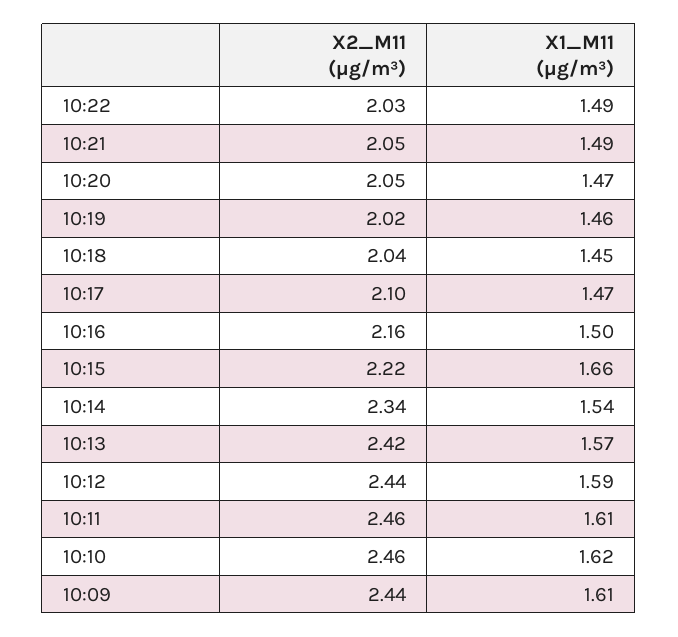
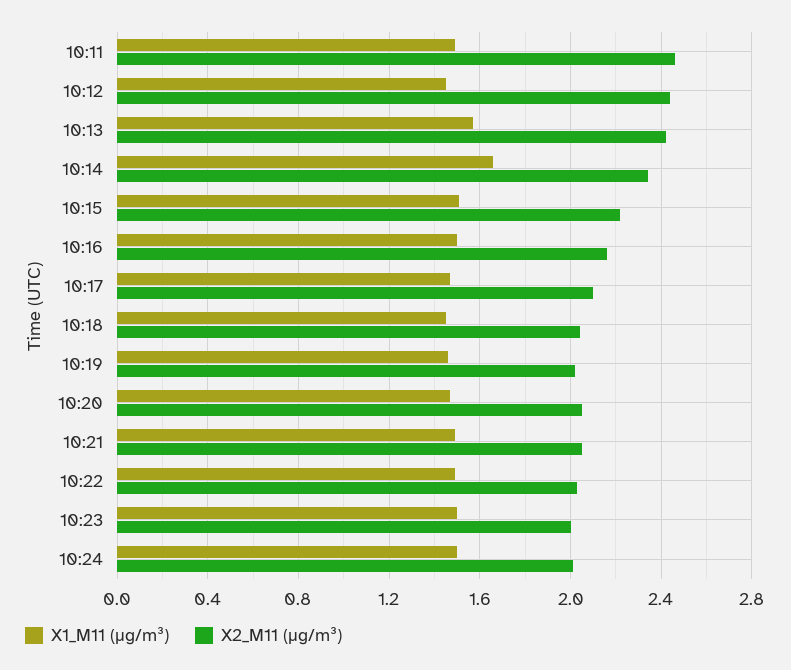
X1_M11 (μg/m³), 10:15: 1.66 -> 1.5
X1_M11 (μg/m³), 10:14: 1.54 -> 1.65
X1_M11 (μg/m³), 10:12: 1.59 -> 1.45
X1_M11 (μg/m³), 10:11: 1.61 -> 1.5
X2_M11 (μg/m³), 10:10: 2.46 -> none
X1_M11 (μg/m³), 10:10: 1.62 -> none
X2_M11 (μg/m³), 10:09: 2.44 -> none
X1_M11 (μg/m³), 10:09: 1.61 -> none
X1_M11 (μg/m³), 10:23: none -> 1.5
X2_M11 (μg/m³), 10:23: none -> 2
X1_M11 (μg/m³), 10:24: none -> 1.5
X2_M11 (μg/m³), 10:24: none -> 2

